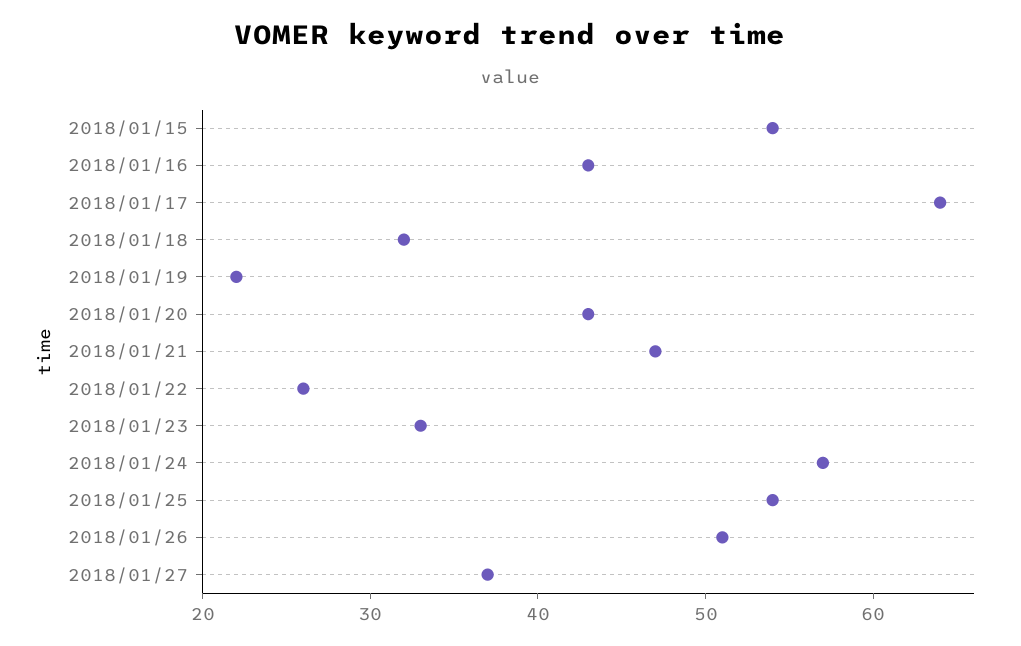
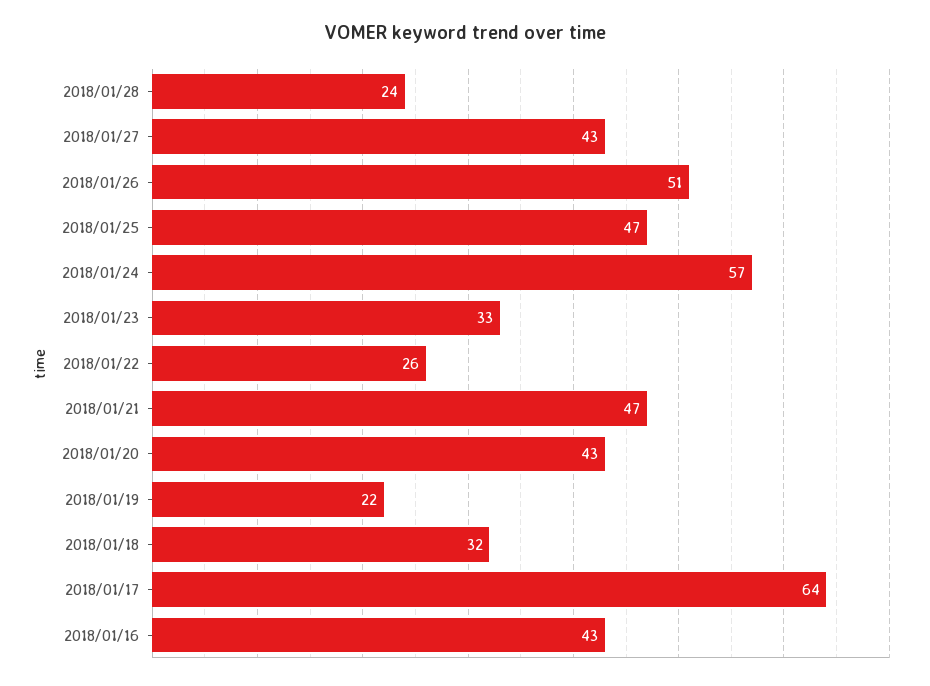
2018/01/15: 54 -> none
2018/01/25: 54 -> 47
2018/01/27: 37 -> 43
2018/01/28: none -> 24

